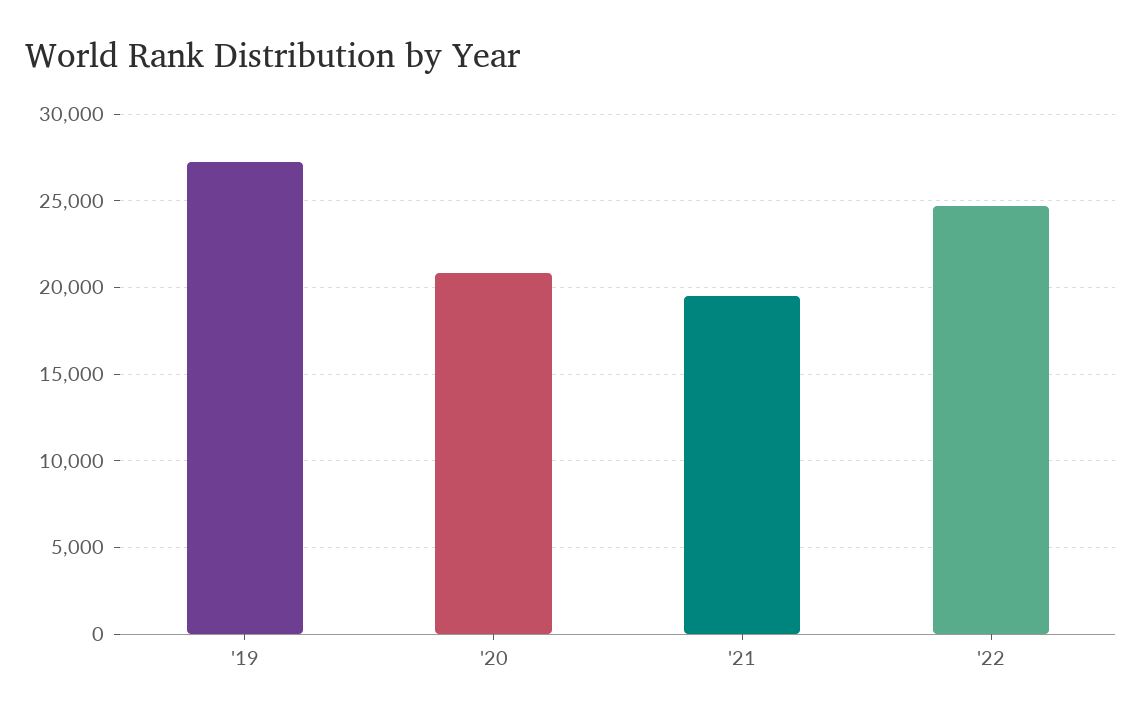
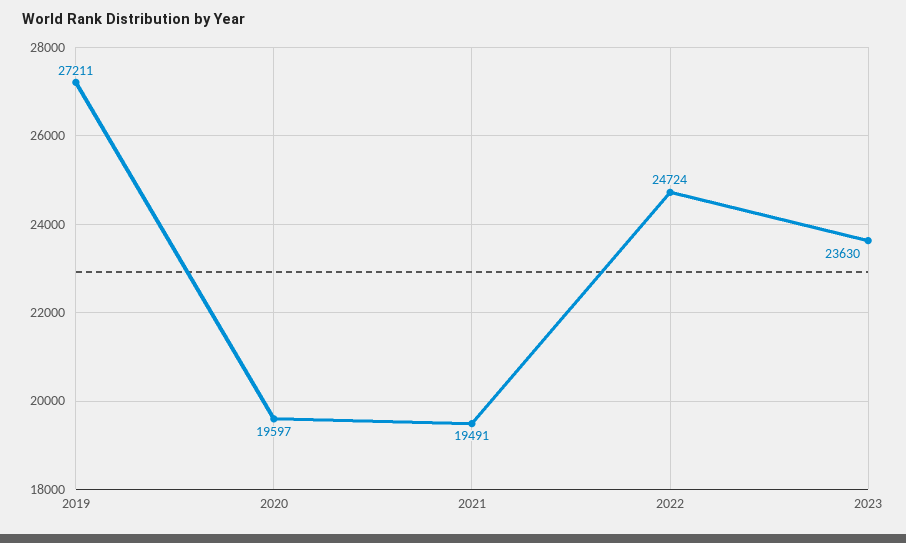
'20: 21000 -> 19597
2023: none -> 23630

